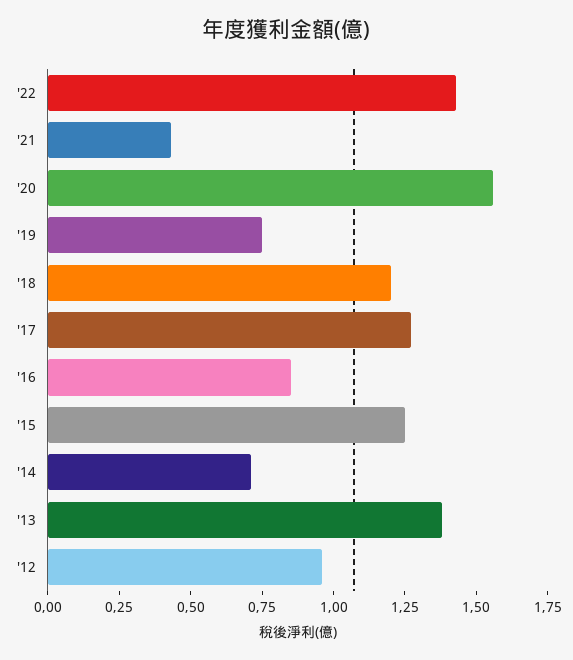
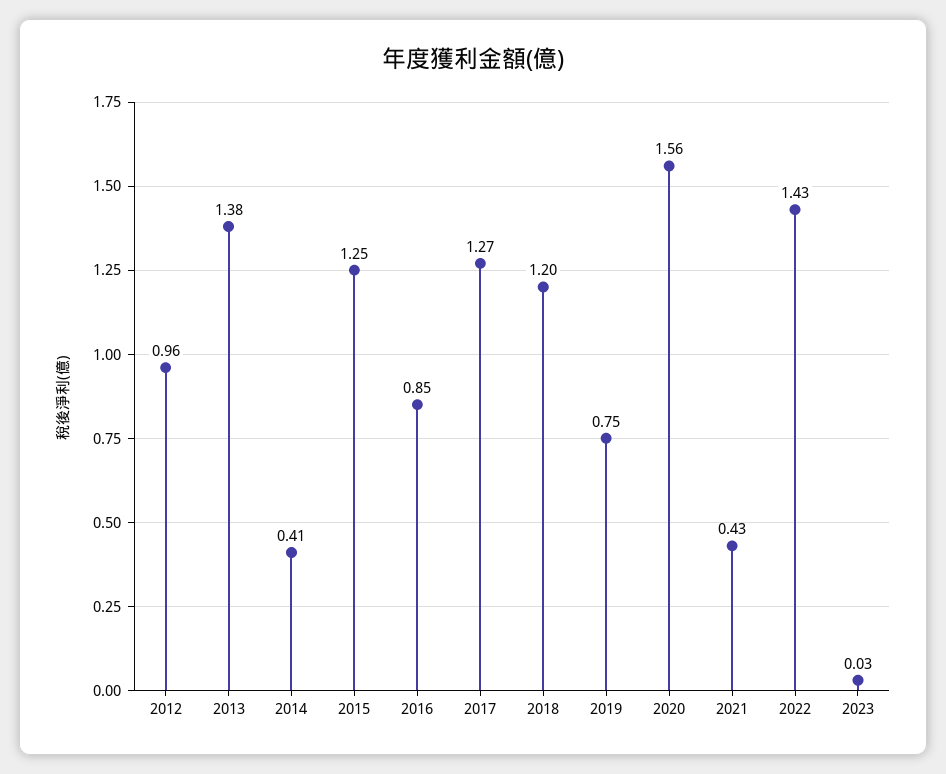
'14: 0.7 -> 0.41
2023: none -> 0.03

